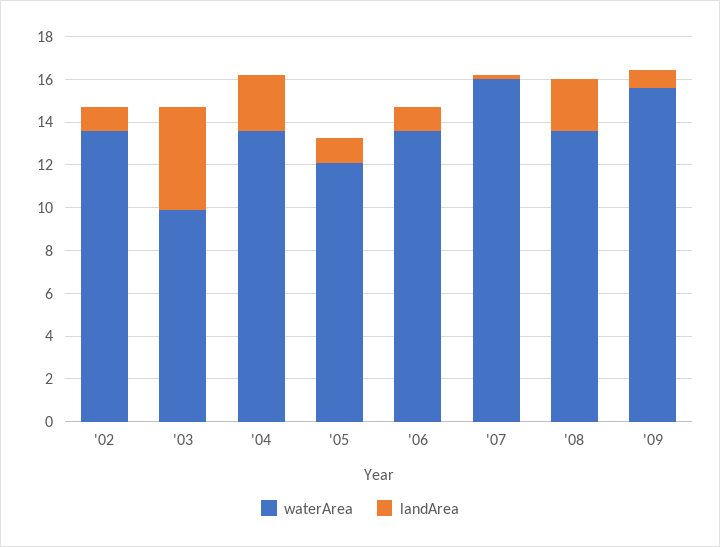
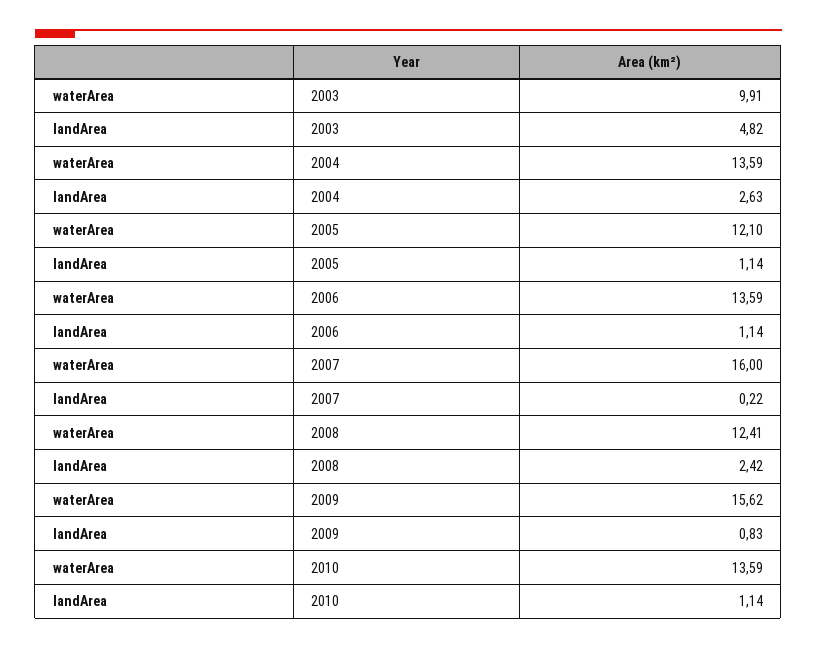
waterArea, '02: 13.5 -> none
landArea, '02: 1 -> none
waterArea, '08: 13.5 -> 12.41
waterArea, 2010: none -> 13.59
landArea, 2010: none -> 1.14

